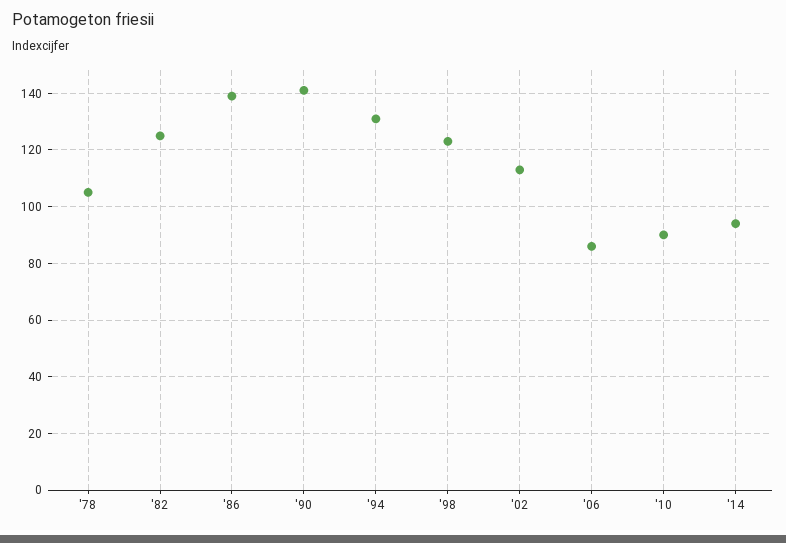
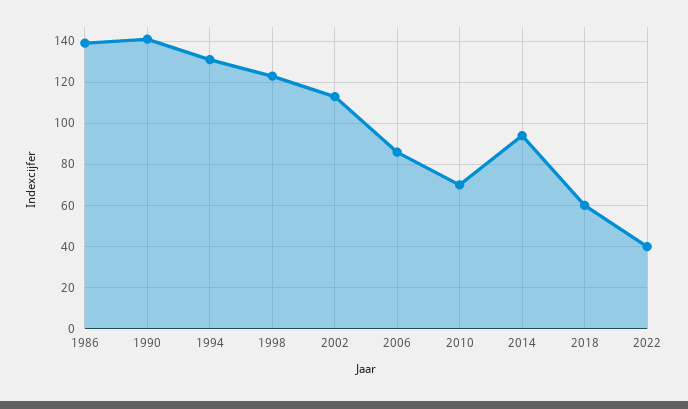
'78: 105 -> none
'82: 125 -> none
'10: 90 -> 70
2018: none -> 60
2022: none -> 40

